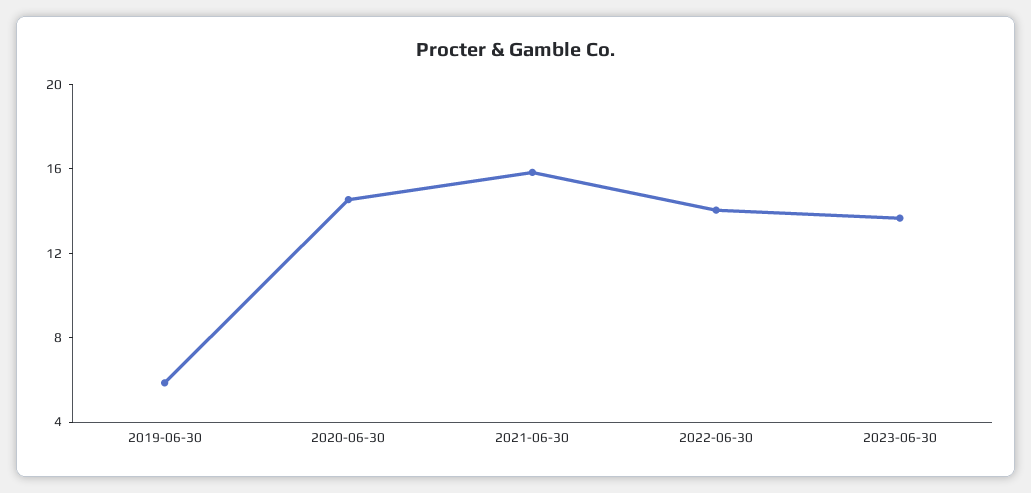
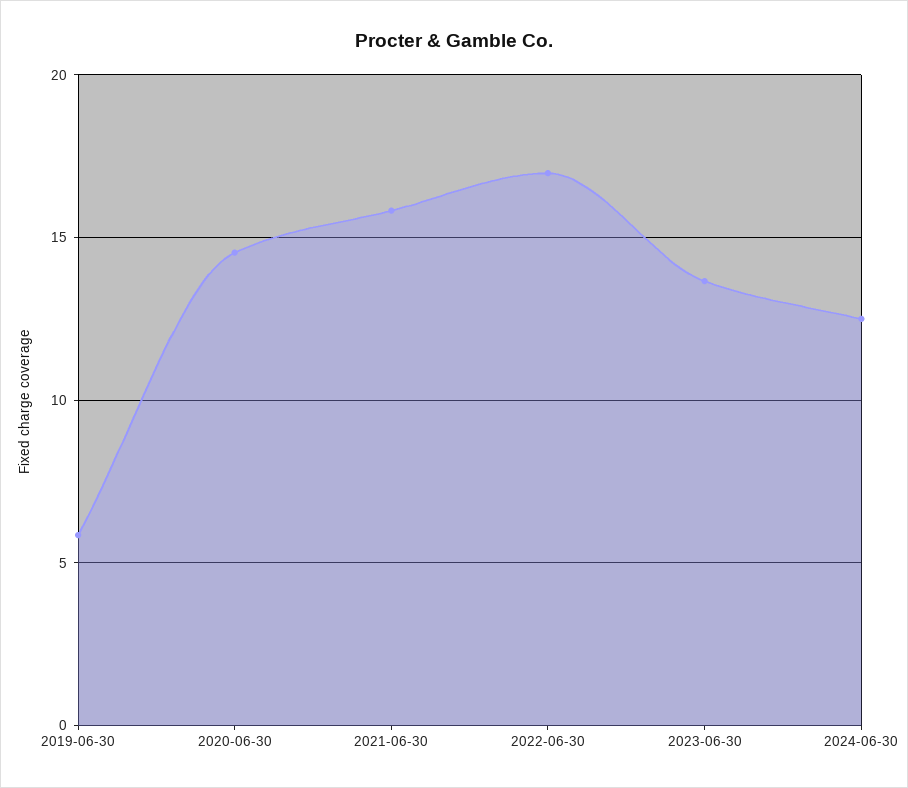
2022-06-30: 14 -> 17
2024-06-30: none -> 12.5

